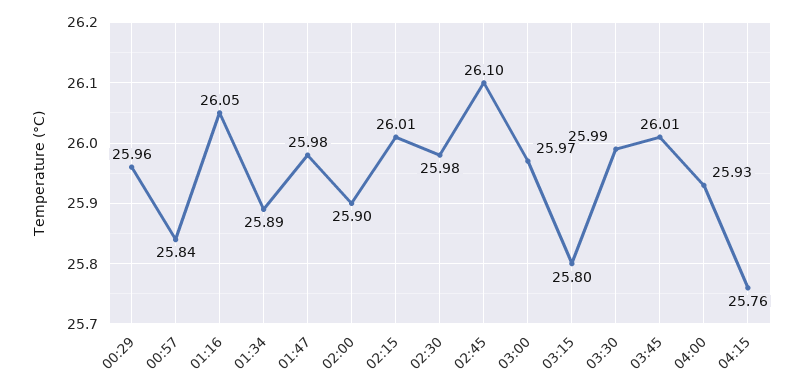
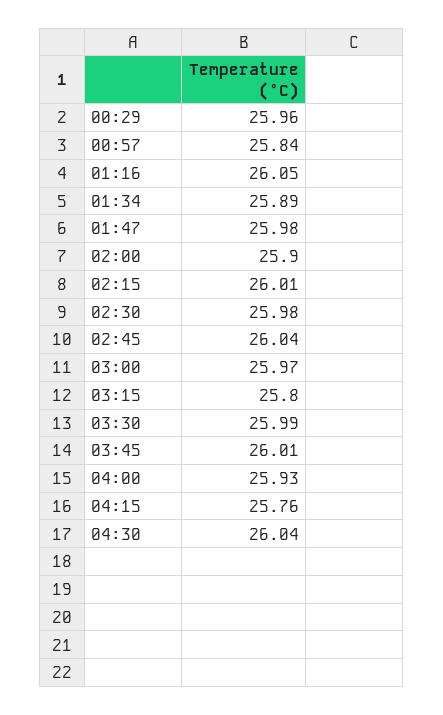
02:45: 26.1 -> 26.04
04:30: none -> 26.04

